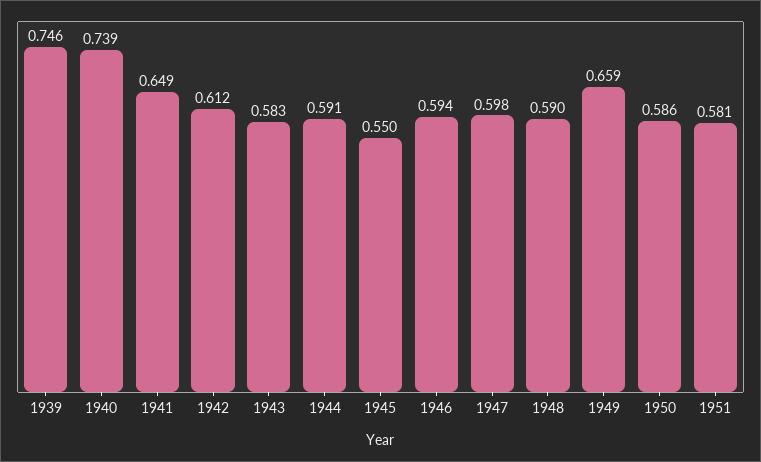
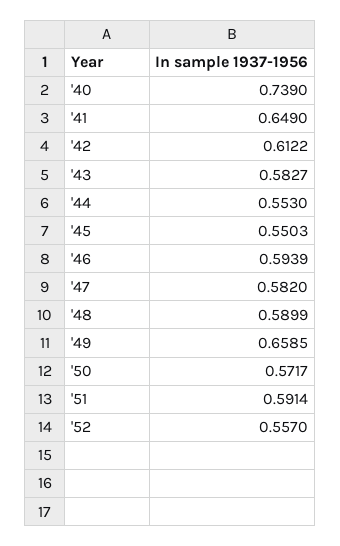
1939: 0.746 -> none
1944: 0.591 -> 0.553
1947: 0.598 -> 0.582
1950: 0.586 -> 0.5717
1951: 0.581 -> 0.5914
'52: none -> 0.557

